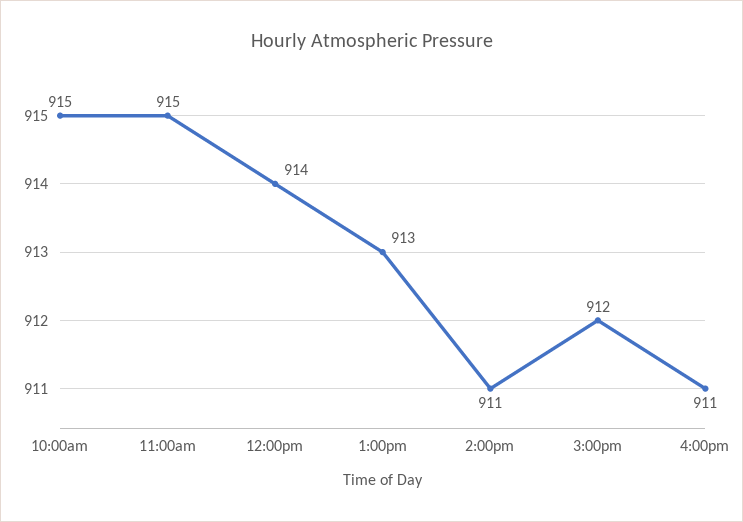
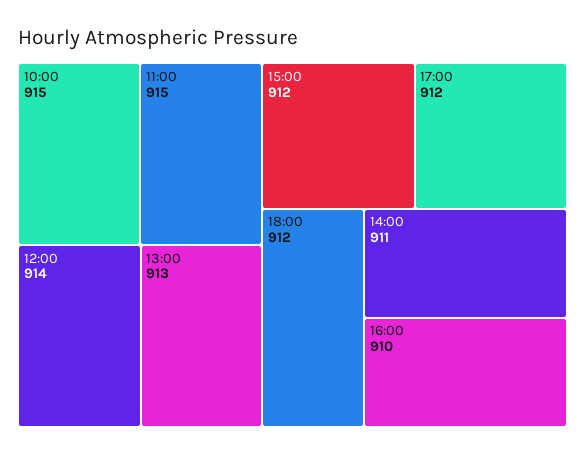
4:00pm: 911 -> 910
17:00: none -> 912
18:00: none -> 912

